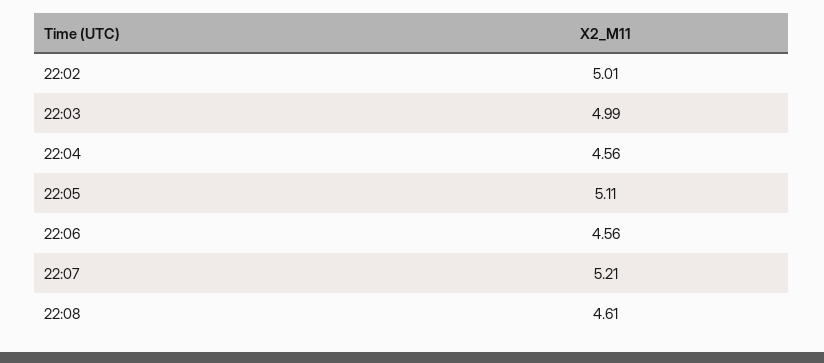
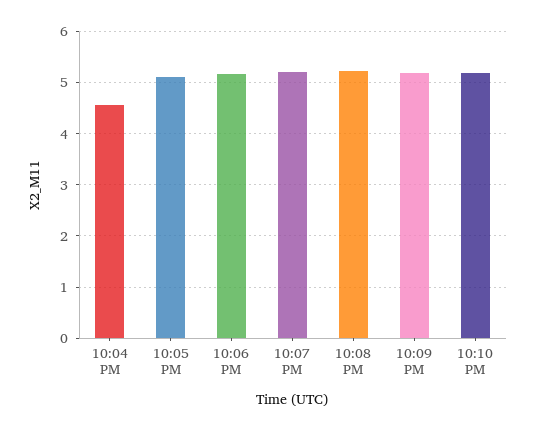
22:02: 5.01 -> none
22:03: 4.99 -> none
22:06: 4.56 -> 5.2
22:08: 4.61 -> 5.2
10:09 PM: none -> 5.2
10:10 PM: none -> 5.2

